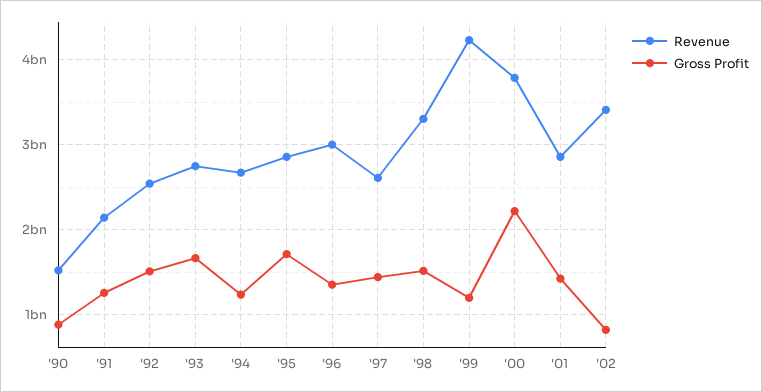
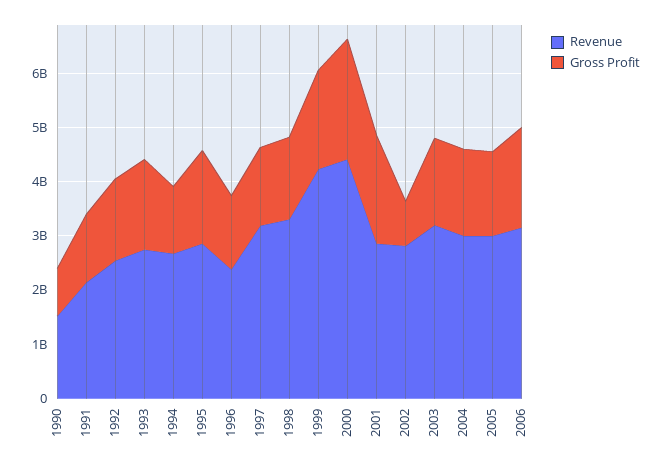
Revenue, '96: 3000000000 -> 2400000000
Revenue, '97: 2600000000 -> 3200000000
Gross Profit, '99: 1200000000 -> 1800000000
Revenue, '00: 3800000000 -> 4400000000
Gross Profit, '01: 1400000000 -> 2000000000
Revenue, '02: 3400000000 -> 2800000000
Revenue, 2003: none -> 3200000000
Gross Profit, 2003: none -> 1600000000
Revenue, 2004: none -> 3000000000
Gross Profit, 2004: none -> 1600000000
Revenue, 2005: none -> 3000000000
Gross Profit, 2005: none -> 1600000000
Revenue, 2006: none -> 3200000000
Gross Profit, 2006: none -> 1800000000

